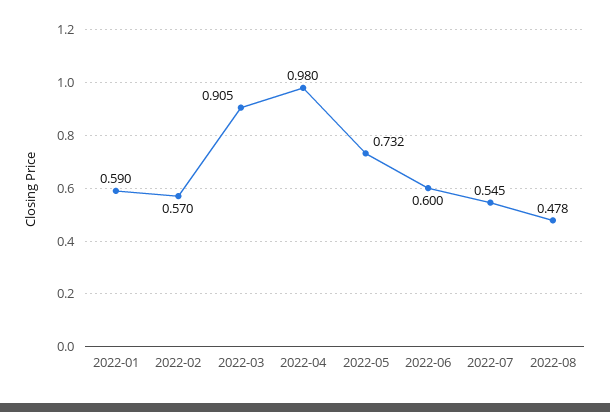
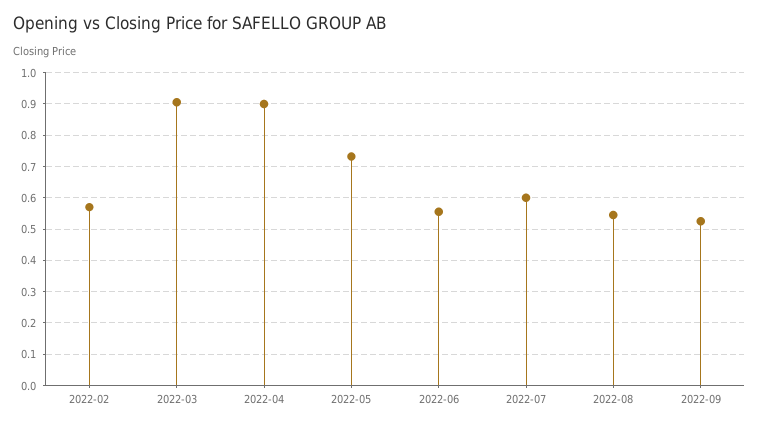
2022-01: 0.59 -> none
2022-04: 0.98 -> 0.9
2022-06: 0.6 -> 0.56
2022-07: 0.545 -> 0.6
2022-08: 0.478 -> 0.54
2022-09: none -> 0.52

